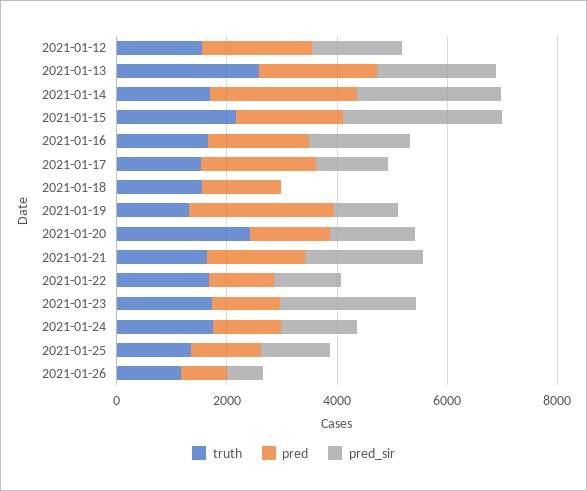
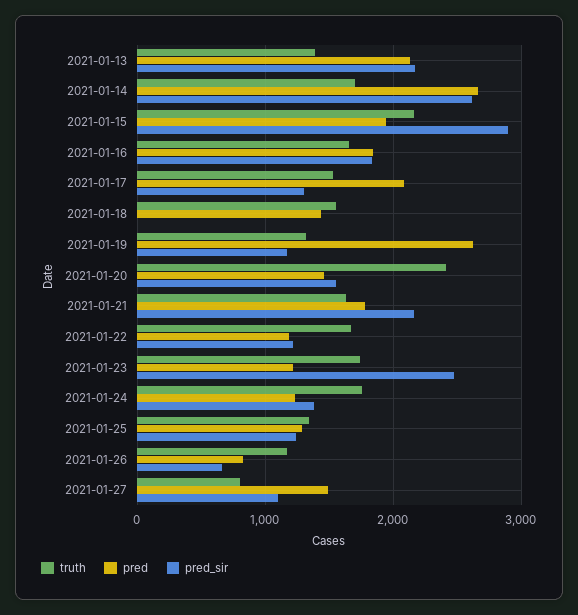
truth, 2021-01-12: 1500 -> none
pred, 2021-01-12: 2000 -> none
pred_sir, 2021-01-12: 1500 -> none
truth, 2021-01-13: 2500 -> 1400
truth, 2021-01-27: none -> 800
pred, 2021-01-27: none -> 1500
pred_sir, 2021-01-27: none -> 1100

